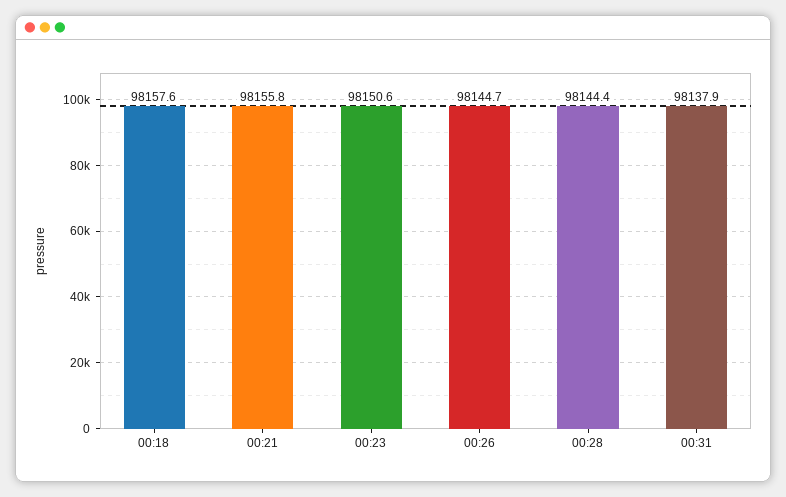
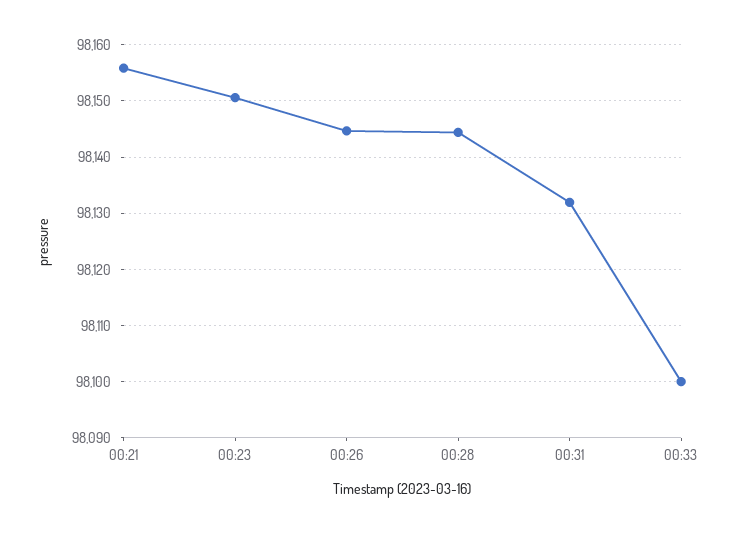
00:18: 98157.6 -> none
00:31: 98137.9 -> 98132
00:33: none -> 98100

